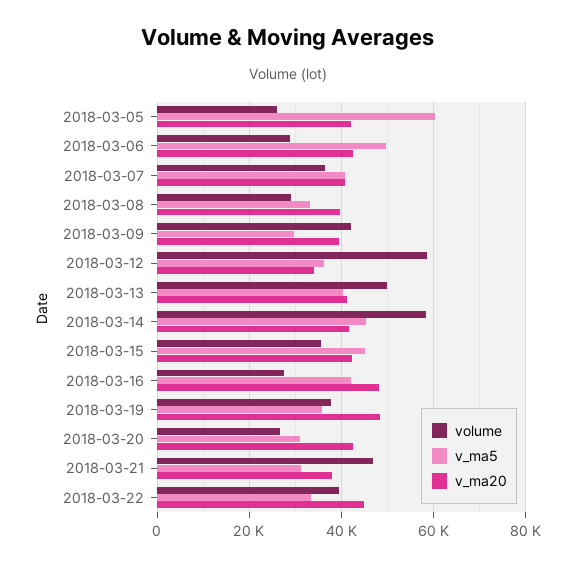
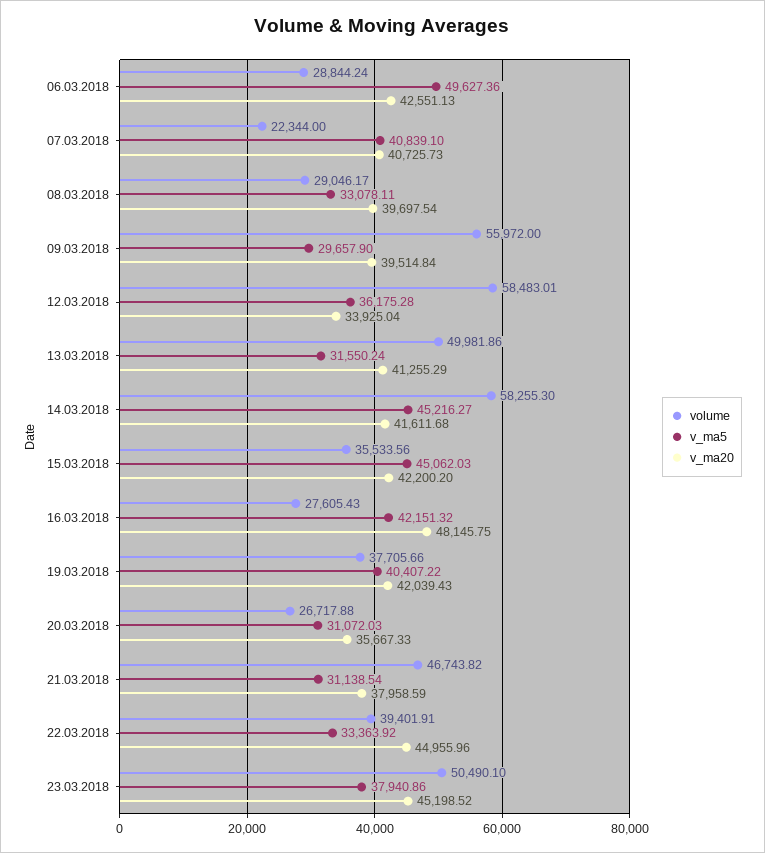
volume, 2018-03-05: 26000 -> none
v_ma5, 2018-03-05: 60000 -> none
v_ma20, 2018-03-05: 42000 -> none
volume, 2018-03-07: 36000 -> 22344
volume, 2018-03-09: 42000 -> 55972
v_ma5, 2018-03-13: 40000 -> 31550.24
v_ma5, 2018-03-19: 36000 -> 40407.22
v_ma20, 2018-03-19: 48000 -> 42039.43
v_ma20, 2018-03-20: 42000 -> 35667.33
volume, 23.03.2018: none -> 50490.1
v_ma5, 23.03.2018: none -> 37940.86
v_ma20, 23.03.2018: none -> 45198.52

